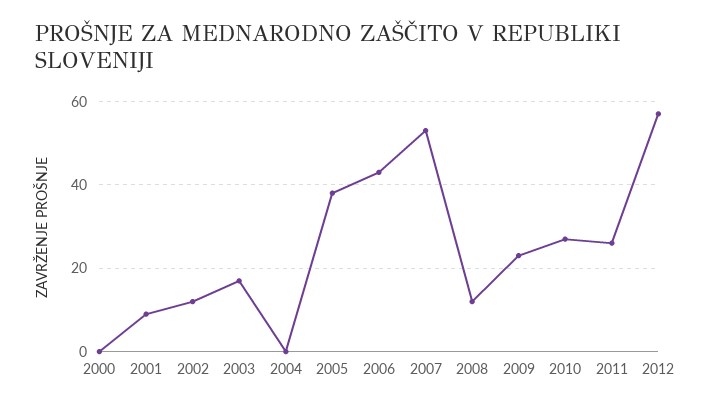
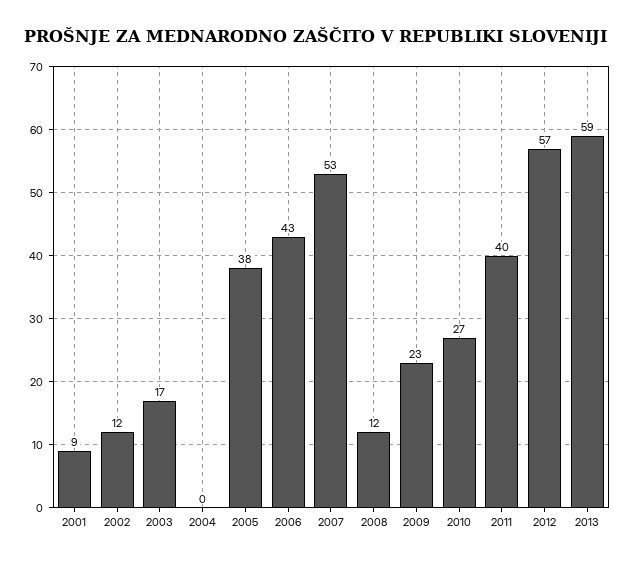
2000: 0 -> none
2011: 25 -> 40
2013: none -> 59

